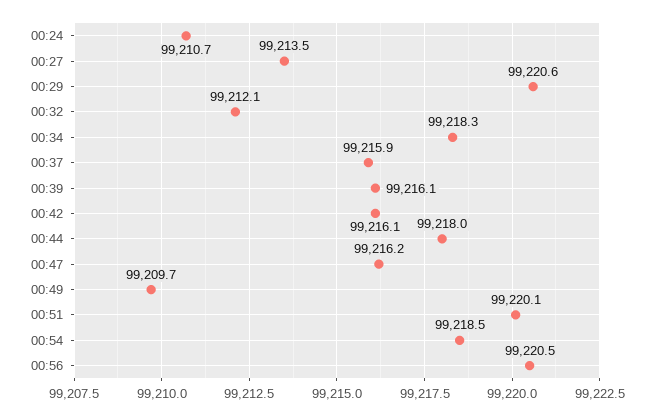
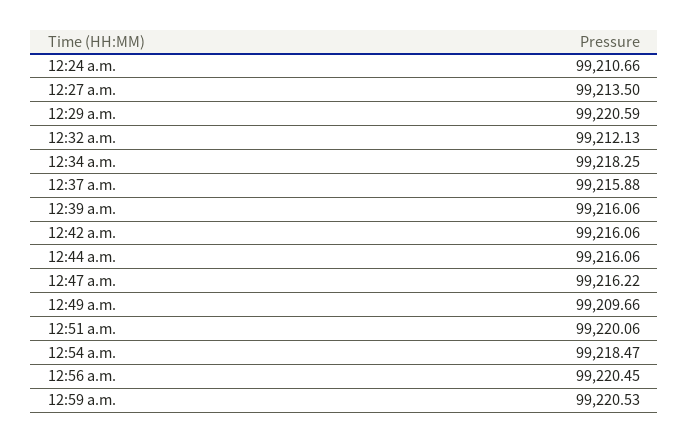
00:44: 99218 -> 99216.06
12:59 a.m.: none -> 99220.53

